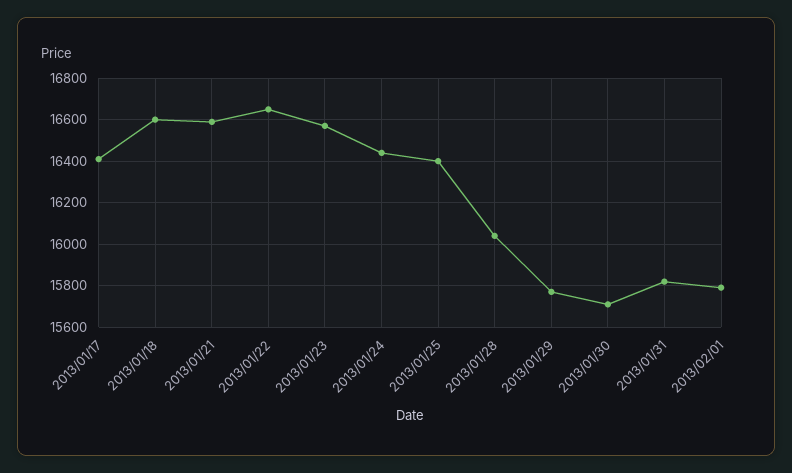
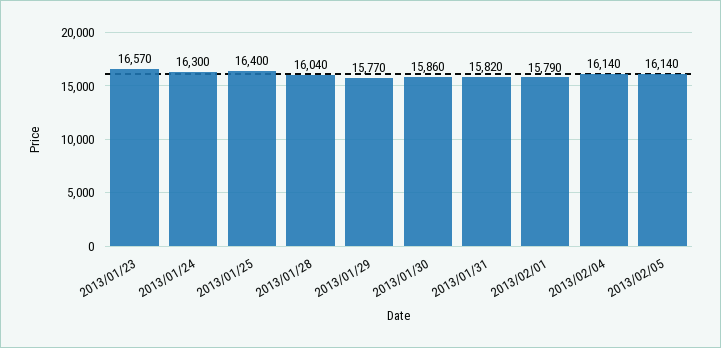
2013/01/17: 16400 -> none
2013/01/18: 16600 -> none
2013/01/21: 16600 -> none
2013/01/22: 16650 -> none
2013/01/24: 16450 -> 16300
2013/01/30: 15700 -> 15860
2013/02/04: none -> 16140
2013/02/05: none -> 16140

